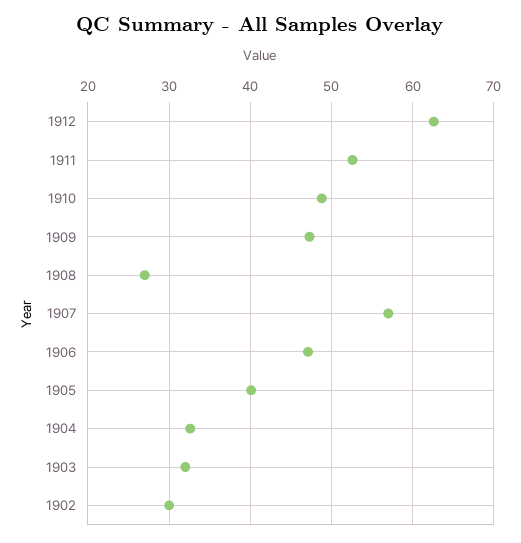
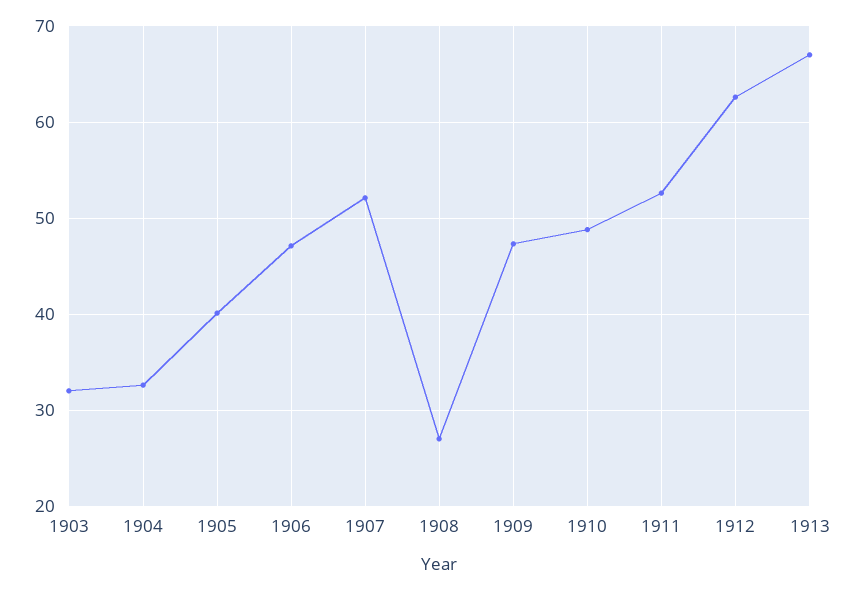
1907: 57 -> 52
1902: 30 -> none
1913: none -> 67

